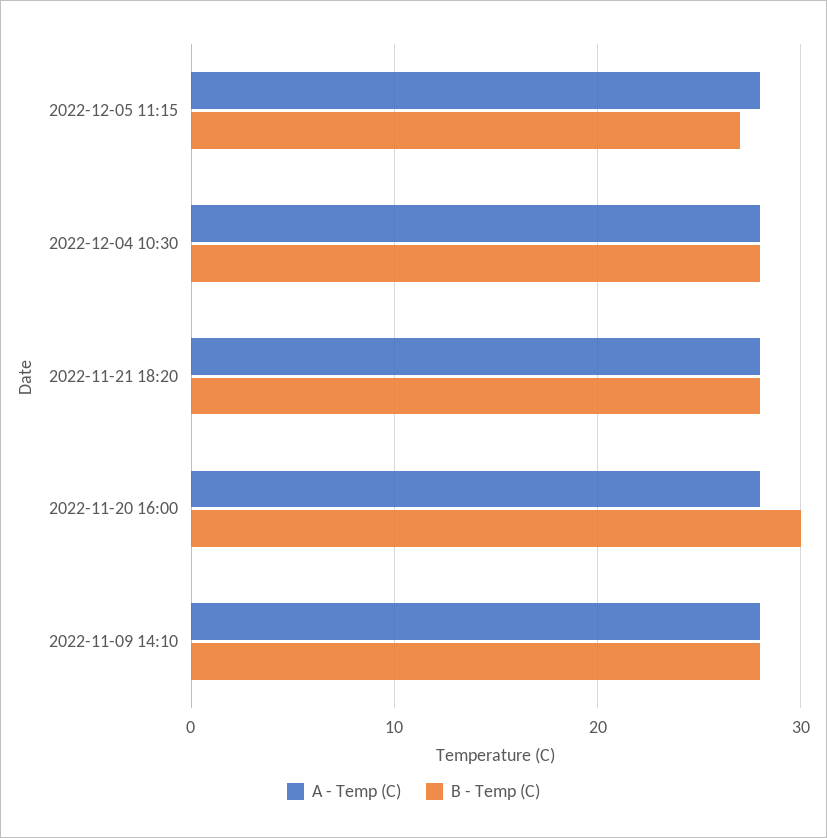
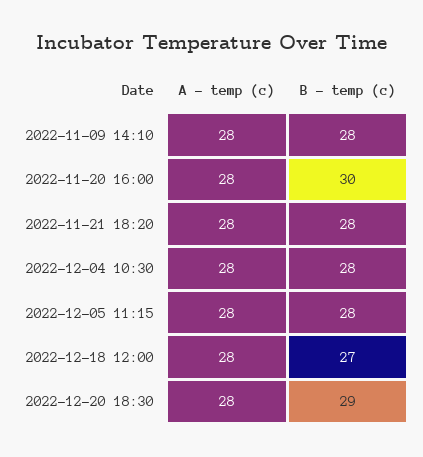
B - Temp (C), 2022-12-05 11:15: 27 -> 28
A - Temp (C), 2022-12-18 12:00: none -> 28
B - Temp (C), 2022-12-18 12:00: none -> 27
A - Temp (C), 2022-12-20 18:30: none -> 28
B - Temp (C), 2022-12-20 18:30: none -> 29

